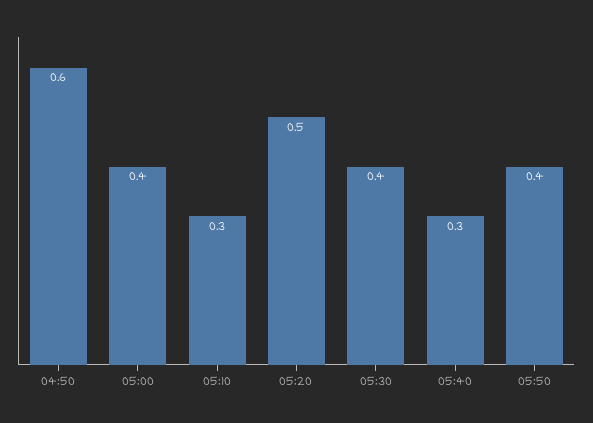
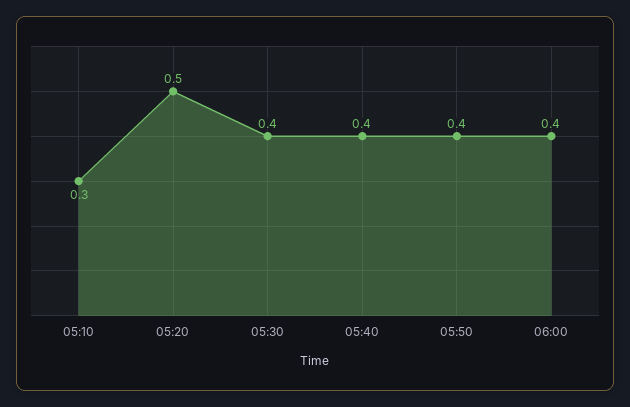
04:50: 0.6 -> none
05:00: 0.4 -> none
05:40: 0.3 -> 0.4
06:00: none -> 0.4

